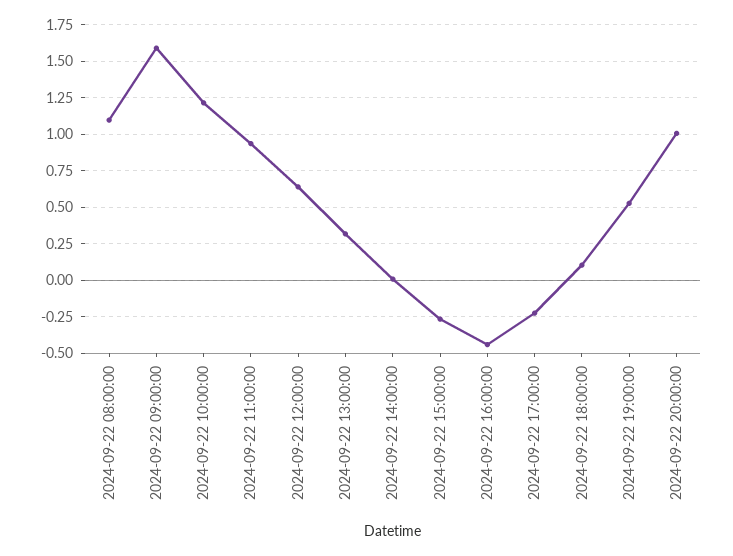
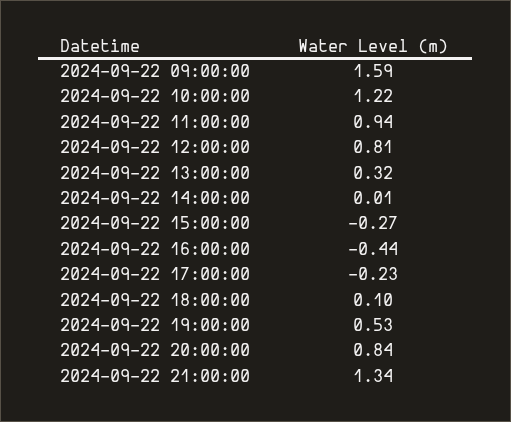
2024-09-22 08:00:00: 1.1 -> none
2024-09-22 12:00:00: 0.65 -> 0.81
2024-09-22 20:00:00: 1 -> 0.84
2024-09-22 21:00:00: none -> 1.34

